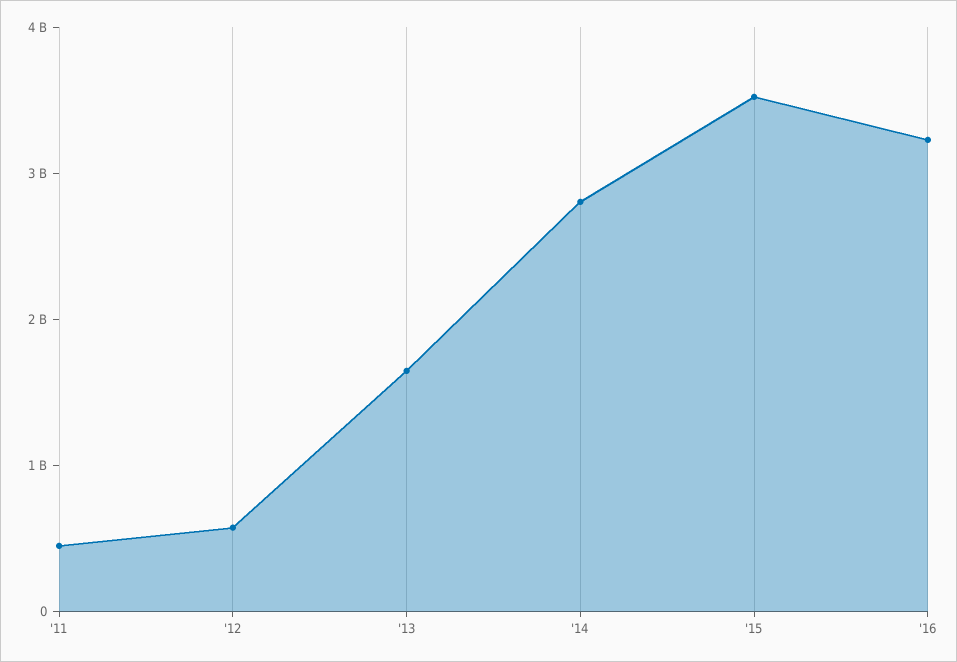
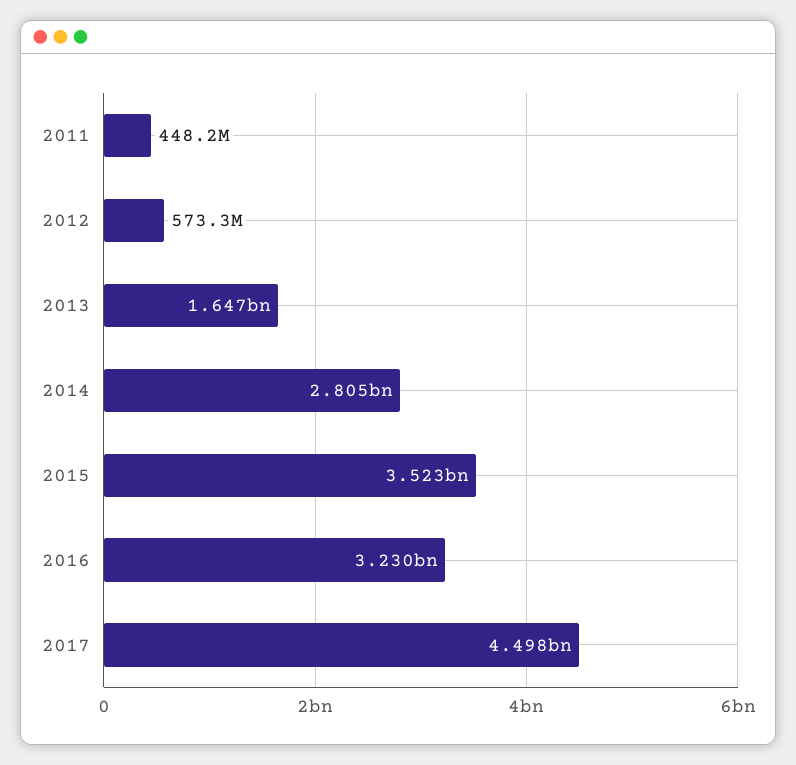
2017: none -> 4498000000

